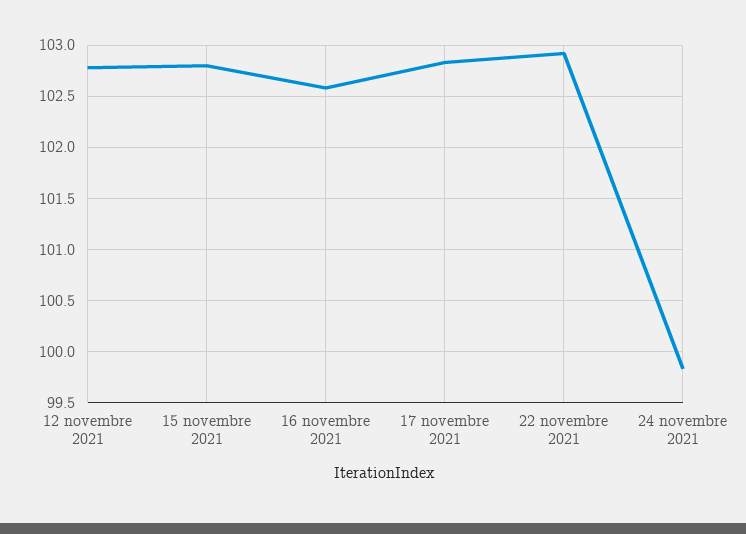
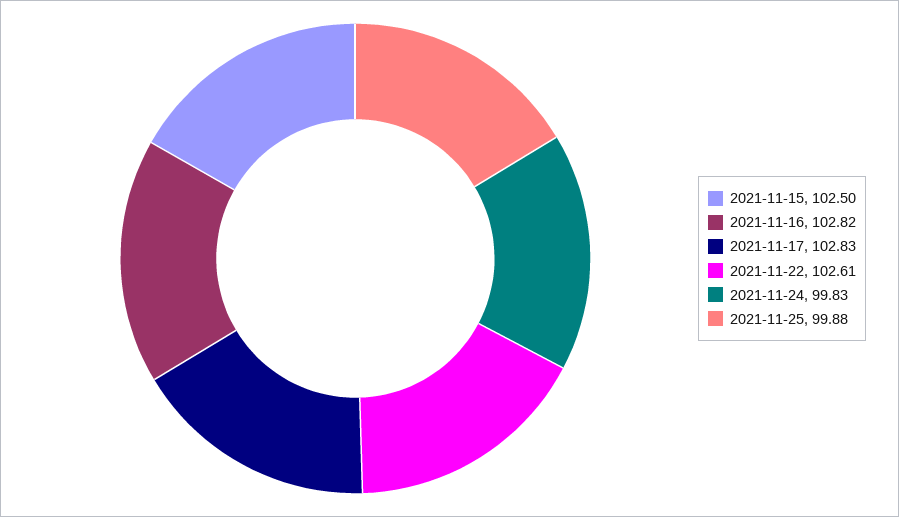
12 novembre 2021: 102.8 -> none
15 novembre 2021: 102.8 -> 102.5
16 novembre 2021: 102.6 -> 102.82
22 novembre 2021: 102.9 -> 102.61
2021-11-25: none -> 99.88

